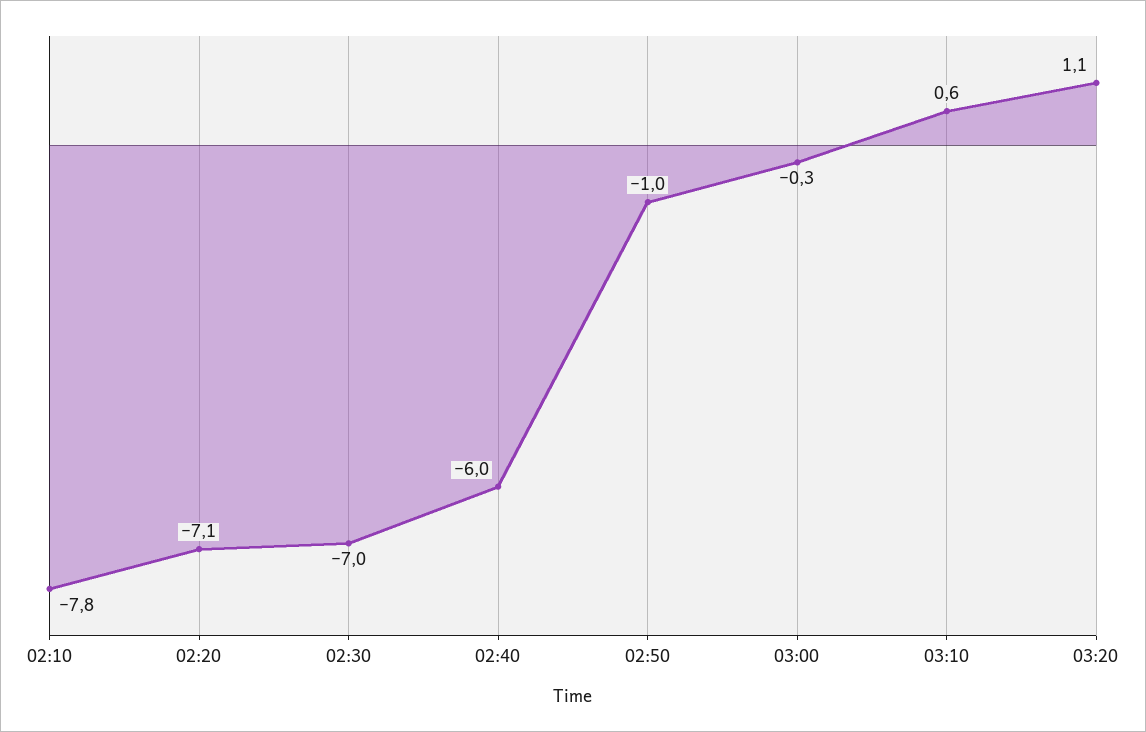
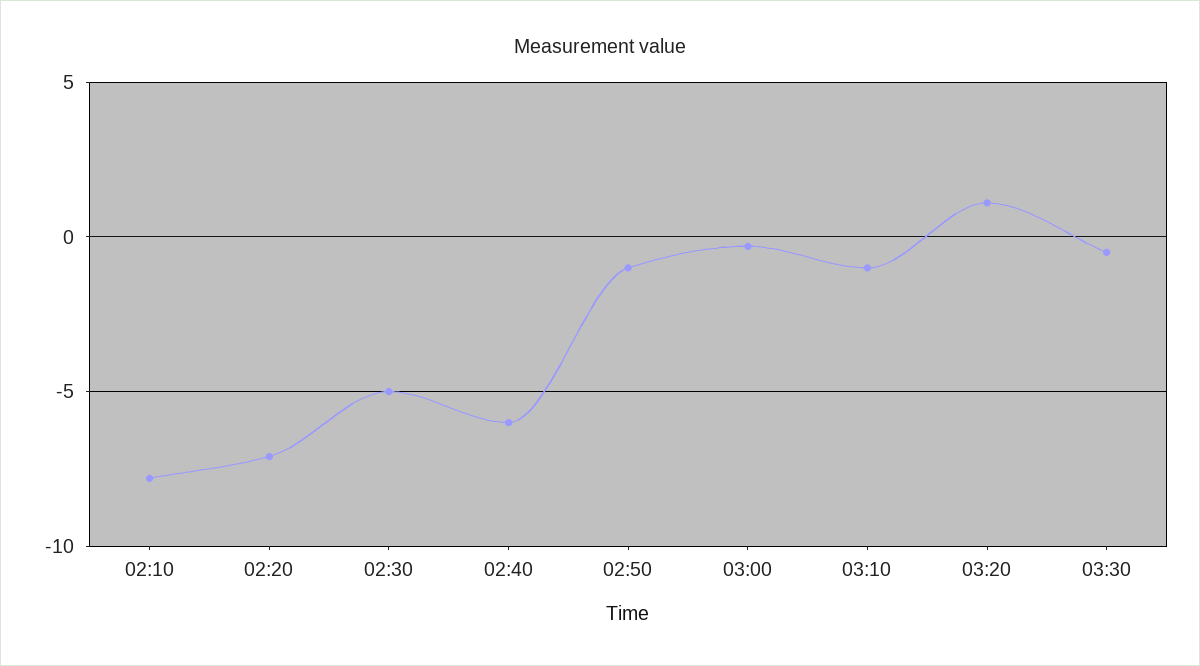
02:30: -7 -> -5
03:10: 0.6 -> -1
03:30: none -> -0.5

